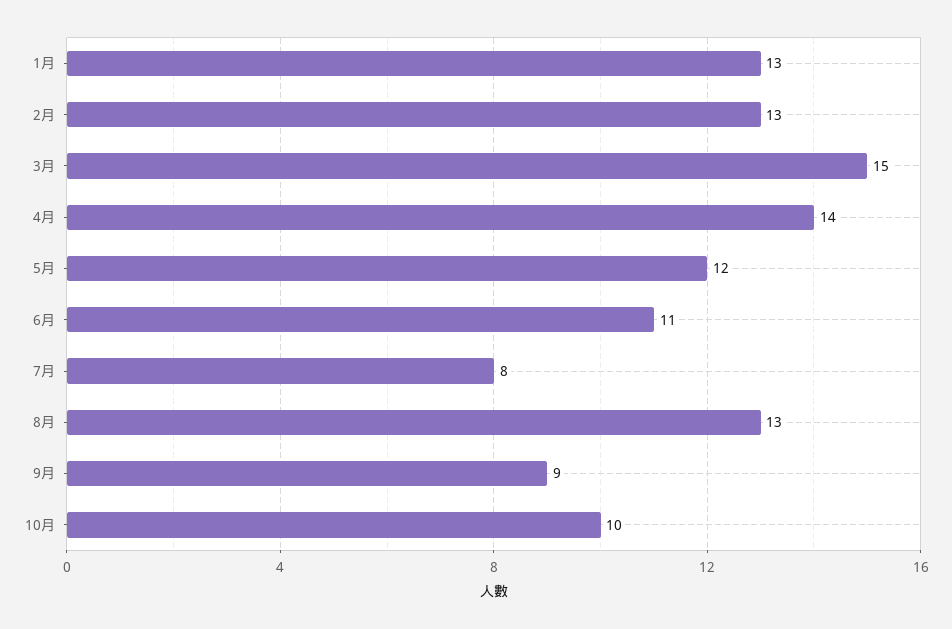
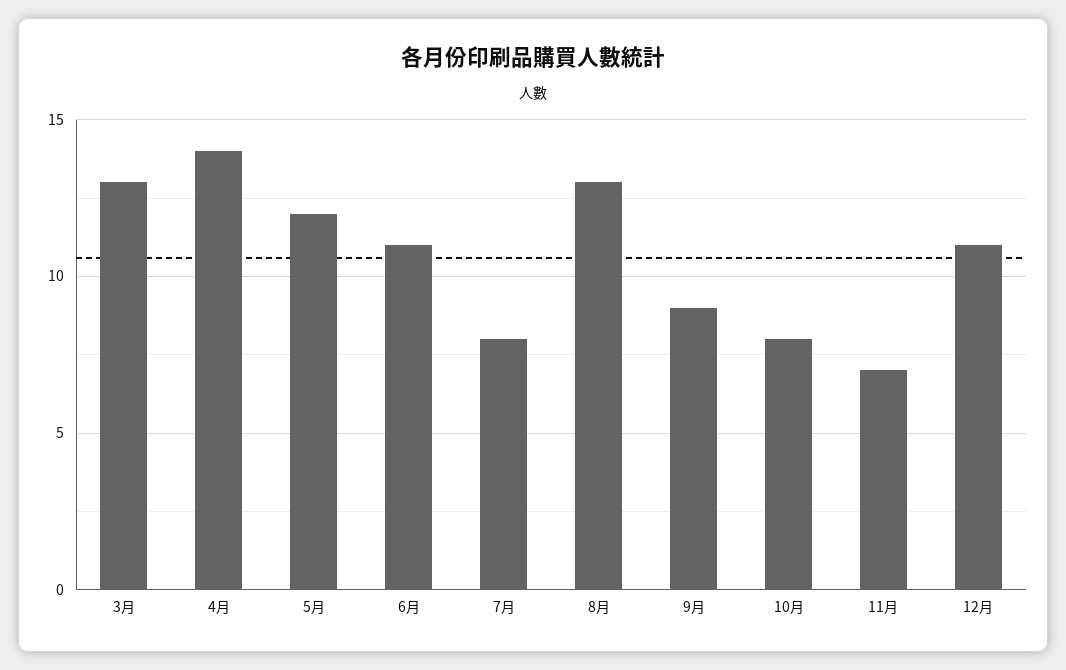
1月: 13 -> none
2月: 13 -> none
3月: 15 -> 13
10月: 10 -> 8
11月: none -> 7
12月: none -> 11

